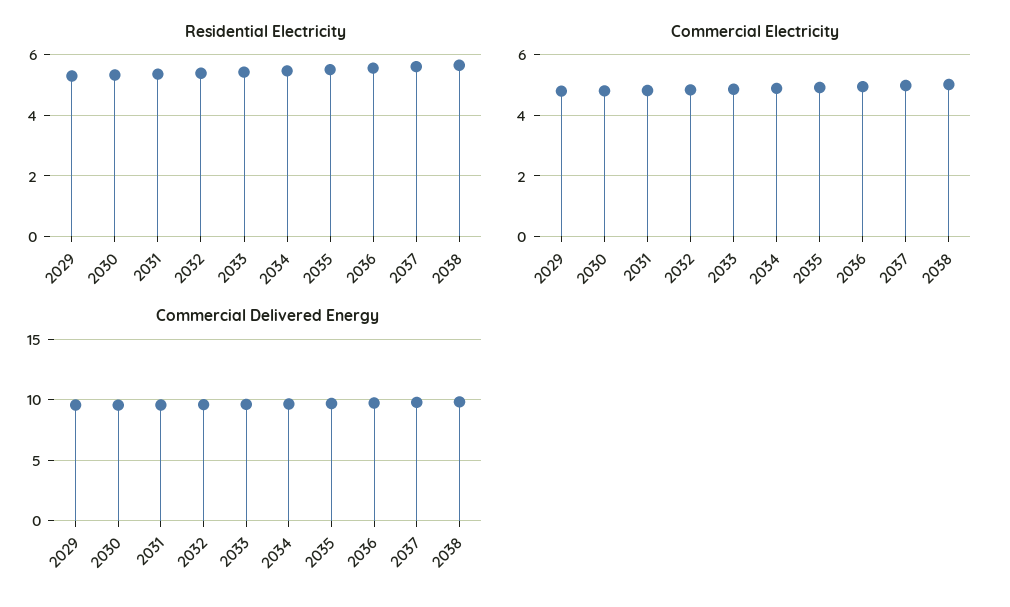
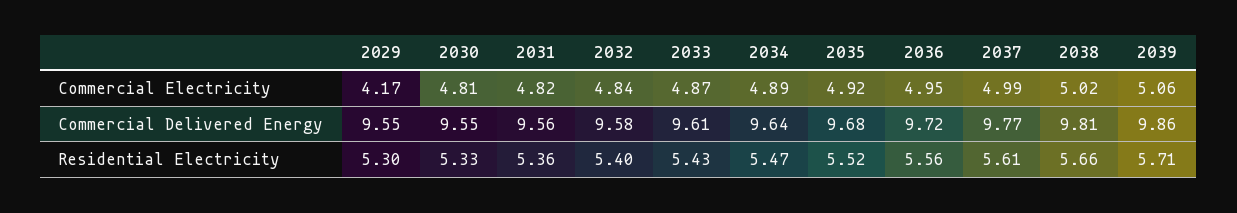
Commercial Electricity, 2029: 4.8 -> 4.17
Commercial Electricity, 2039: none -> 5.06
Commercial Delivered Energy, 2039: none -> 9.86
Residential Electricity, 2039: none -> 5.71

